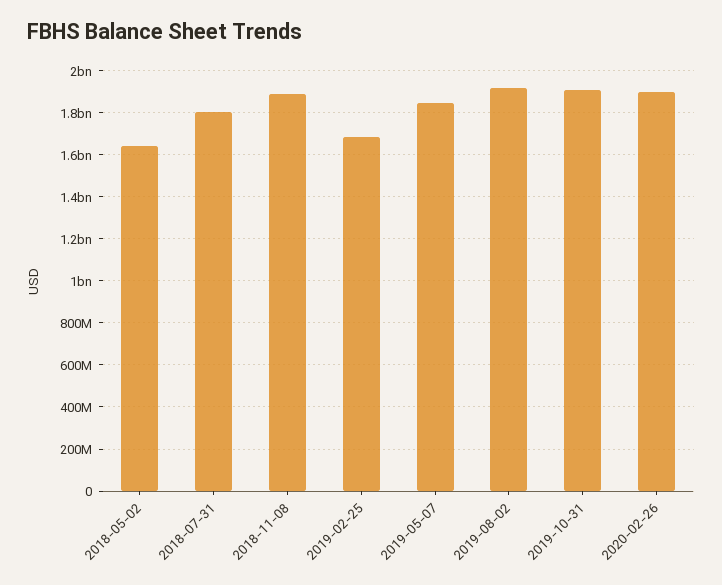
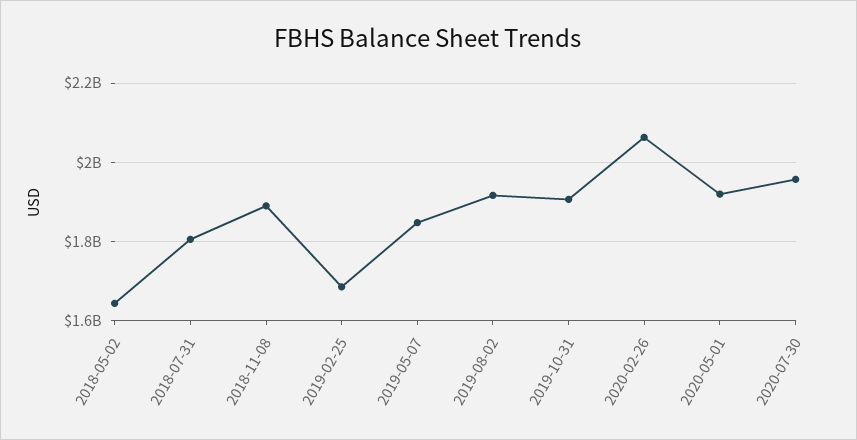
2020-02-26: 1900000000 -> 2060000000
2020-05-01: none -> 1920000000
2020-07-30: none -> 1960000000

